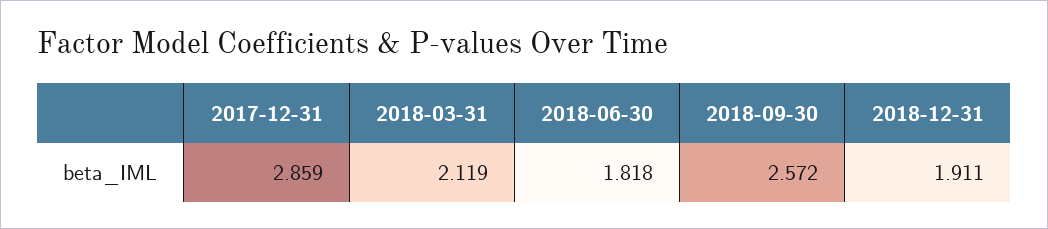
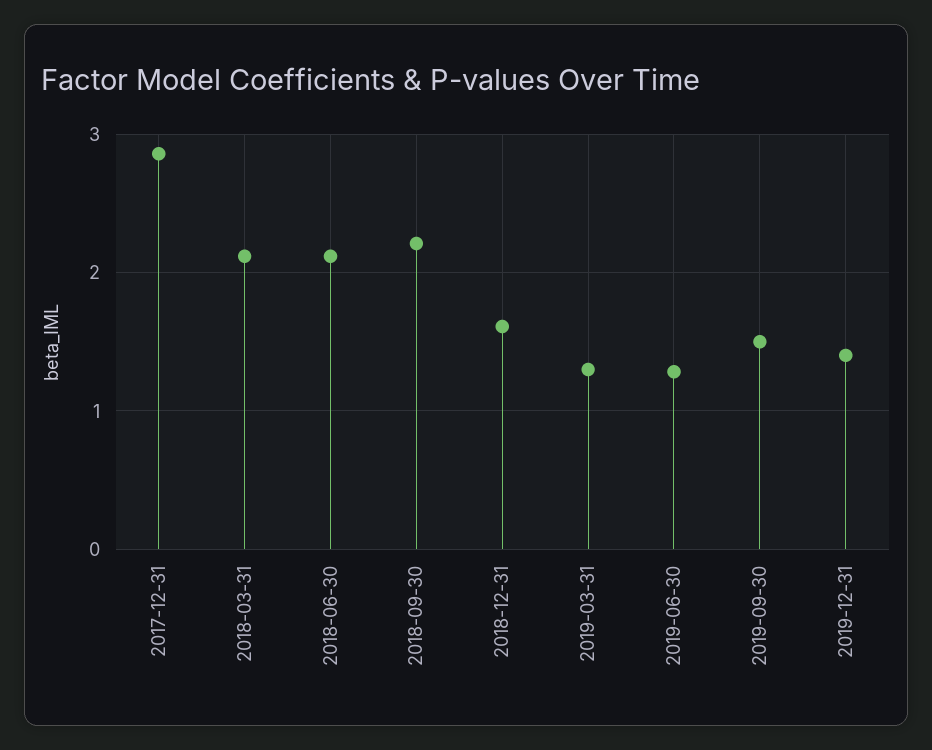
2018-06-30: 1.818 -> 2.1
2018-09-30: 2.572 -> 2.2
2018-12-31: 1.911 -> 1.6
2019-03-31: none -> 1.3
2019-06-30: none -> 1.3
2019-09-30: none -> 1.5
2019-12-31: none -> 1.4

